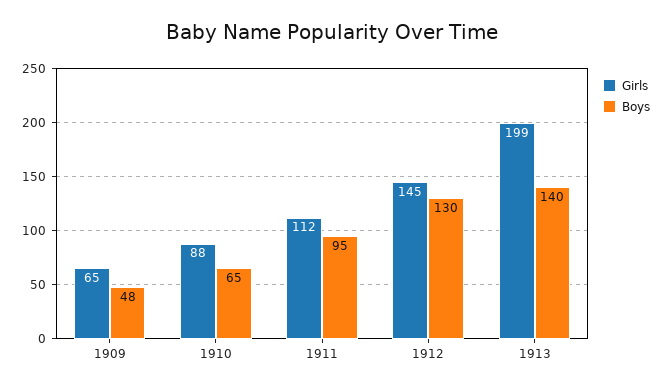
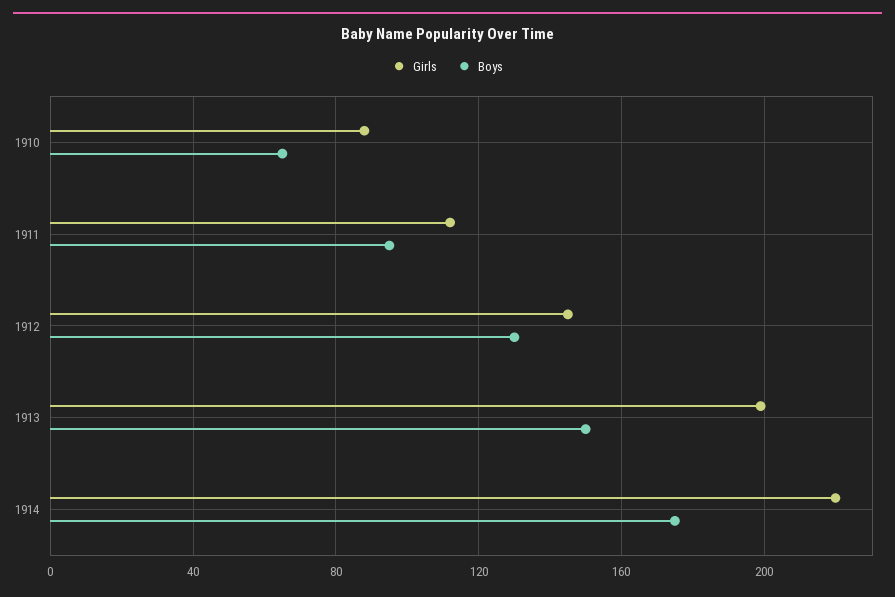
Girls, 1909: 65 -> none
Boys, 1909: 48 -> none
Boys, 1913: 140 -> 150
Girls, 1914: none -> 220
Boys, 1914: none -> 175

